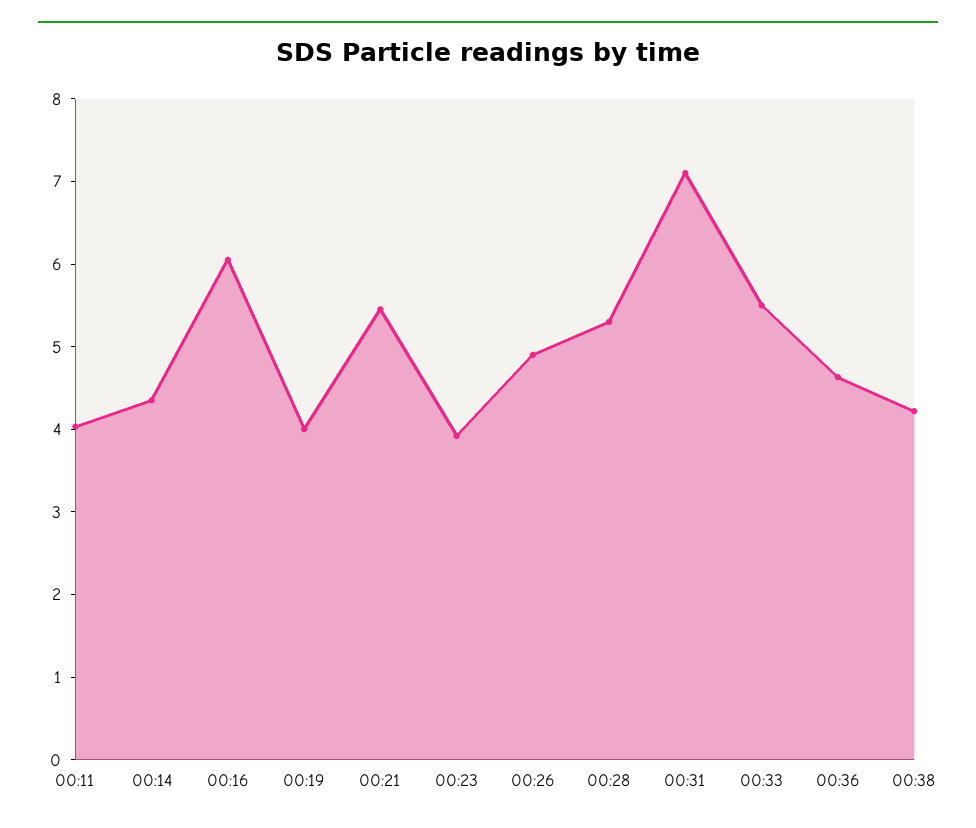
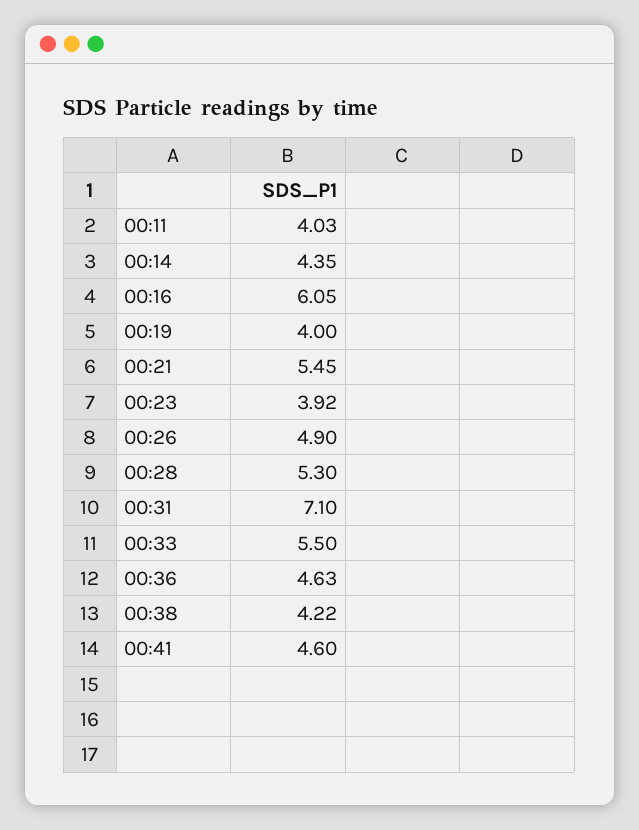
00:41: none -> 4.6

